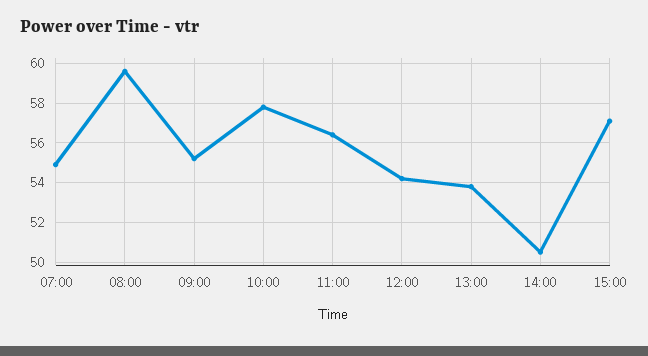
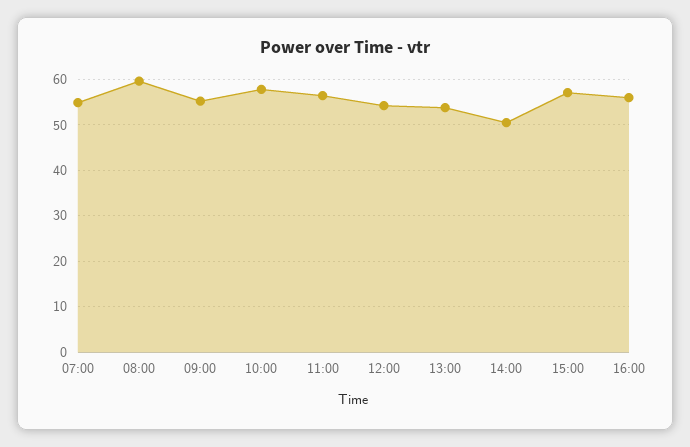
16:00: none -> 56

